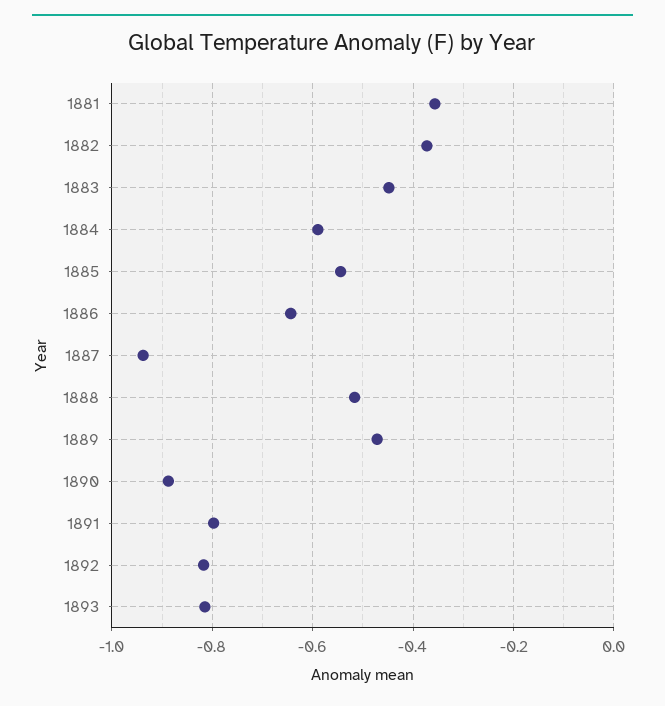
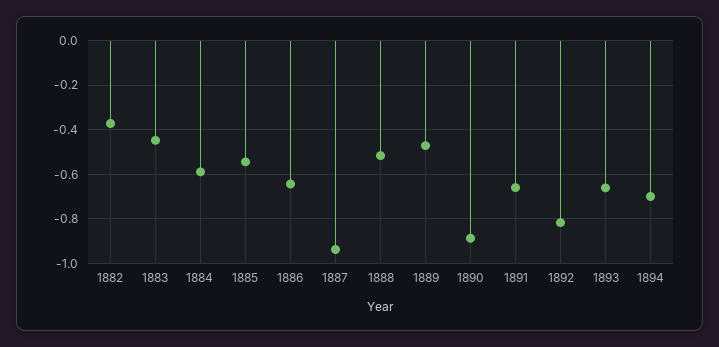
1881: -0.36 -> none
1891: -0.8 -> -0.65
1893: -0.82 -> -0.65
1894: none -> -0.7

